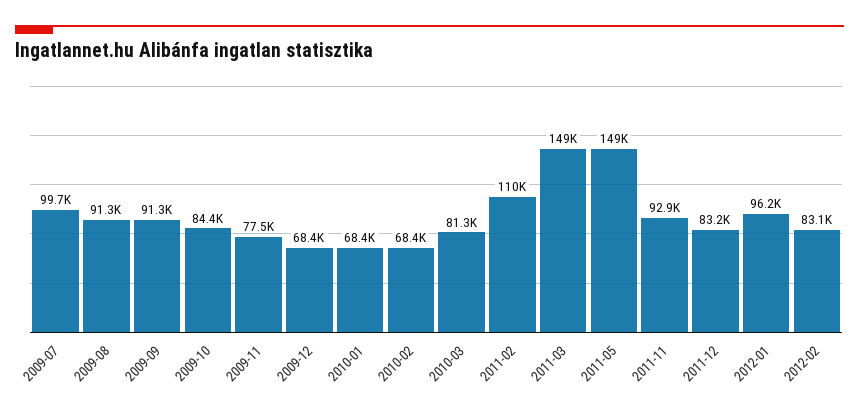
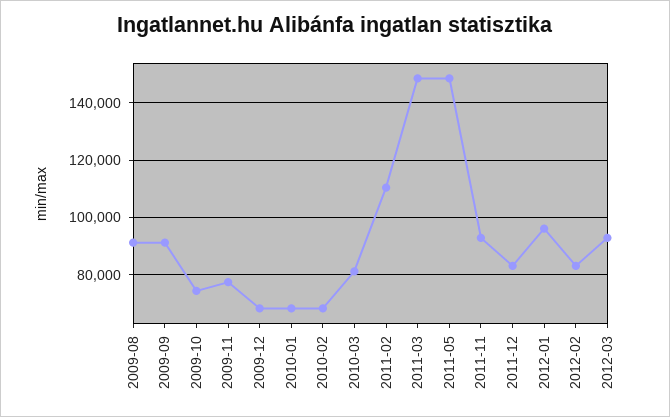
2009-07: 99700 -> none
2009-10: 84400 -> 75000
2012-03: none -> 92500

